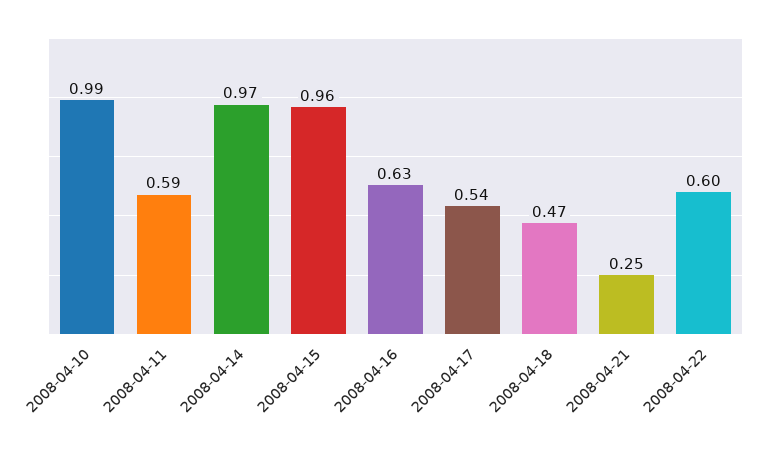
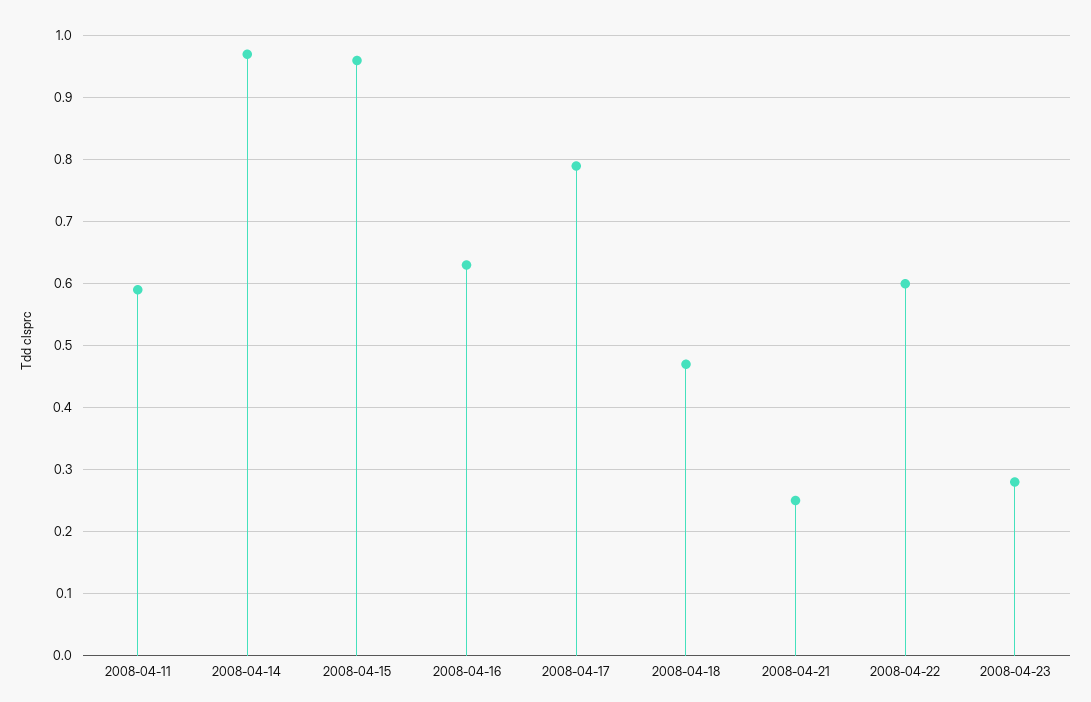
2008-04-10: 0.99 -> none
2008-04-17: 0.54 -> 0.79
2008-04-23: none -> 0.28

